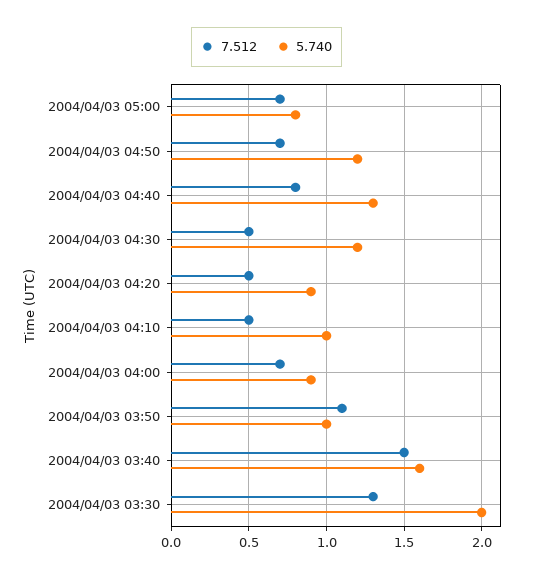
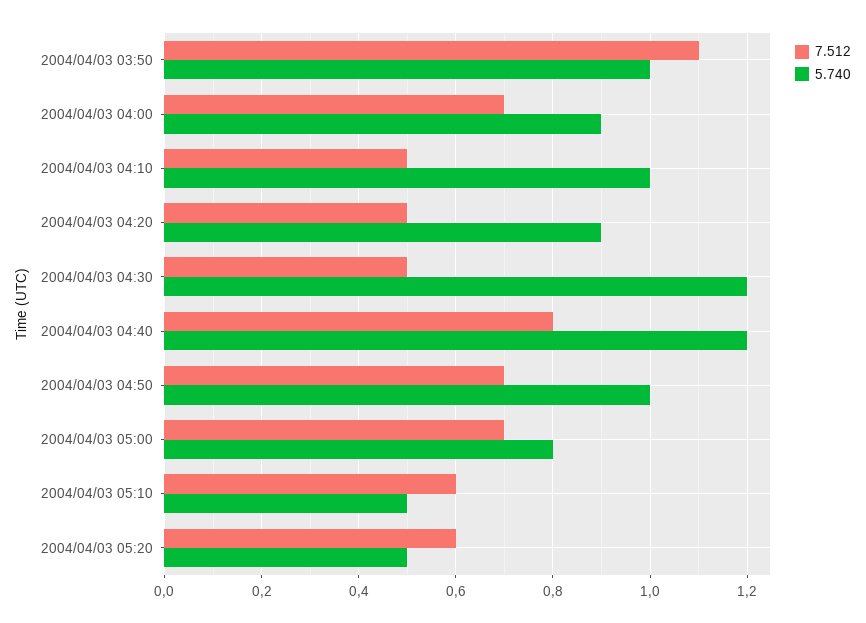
5.740, 2004/04/03 04:50: 1.2 -> 1
5.740, 2004/04/03 04:40: 1.3 -> 1.2
7.512, 2004/04/03 03:40: 1.5 -> none
5.740, 2004/04/03 03:40: 1.6 -> none
7.512, 2004/04/03 03:30: 1.3 -> none
5.740, 2004/04/03 03:30: 2 -> none
7.512, 2004/04/03 05:10: none -> 0.6
5.740, 2004/04/03 05:10: none -> 0.5
7.512, 2004/04/03 05:20: none -> 0.6
5.740, 2004/04/03 05:20: none -> 0.5

